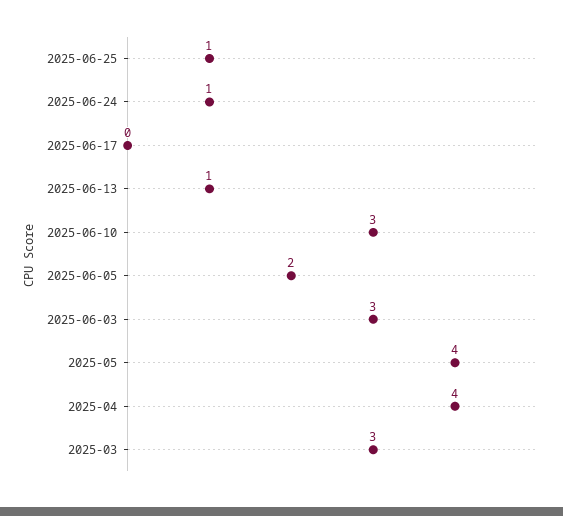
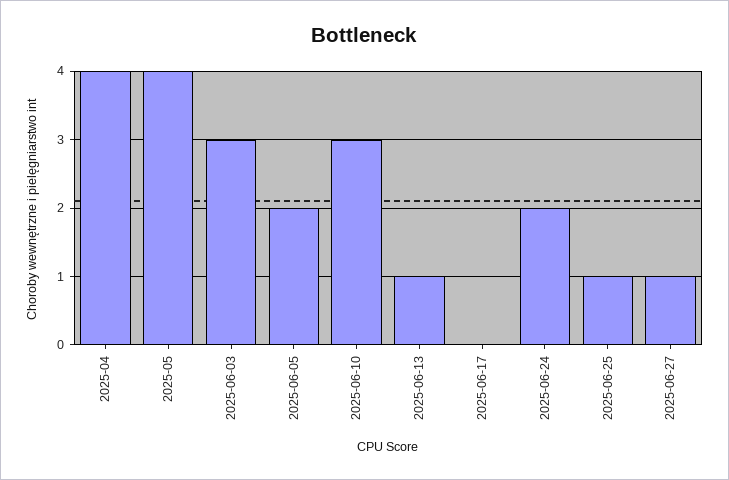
2025-06-24: 1 -> 2
2025-03: 3 -> none
2025-06-27: none -> 1

